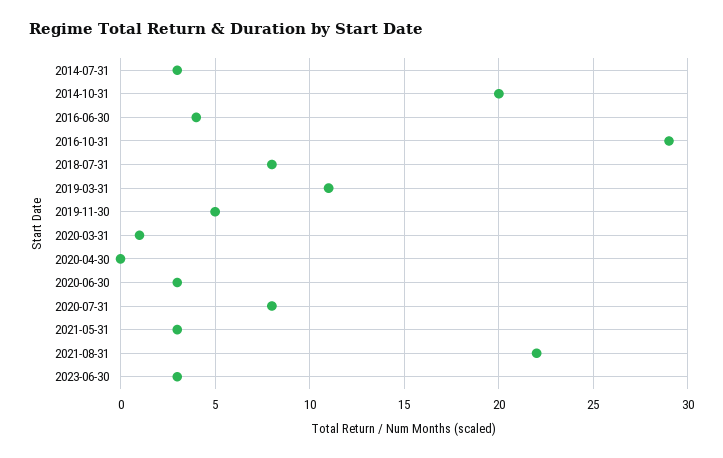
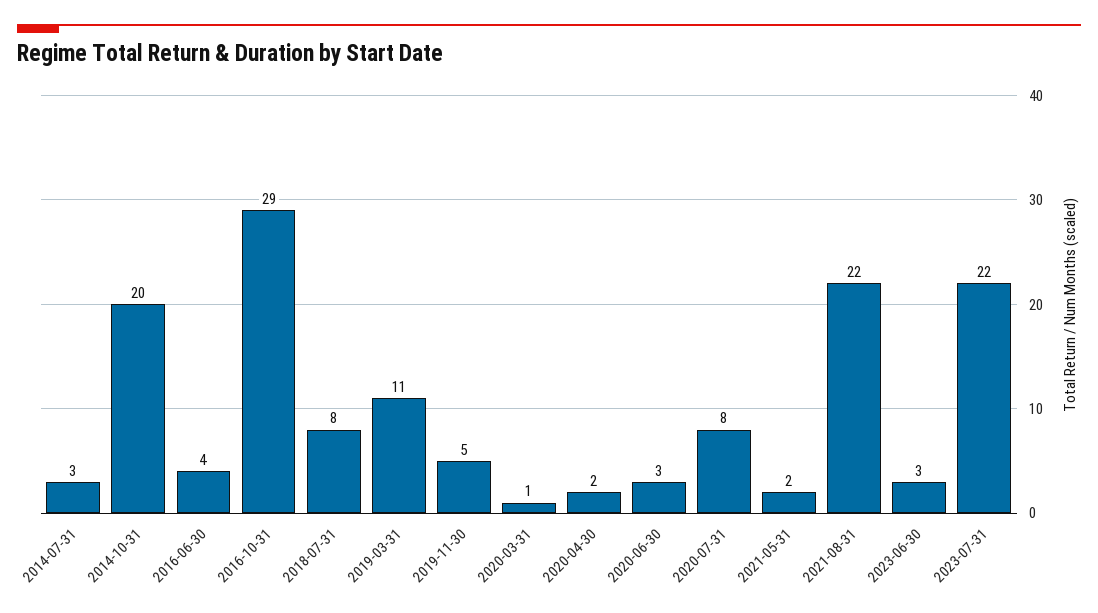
2020-04-30: 0 -> 2
2021-05-31: 3 -> 2
2023-07-31: none -> 22

